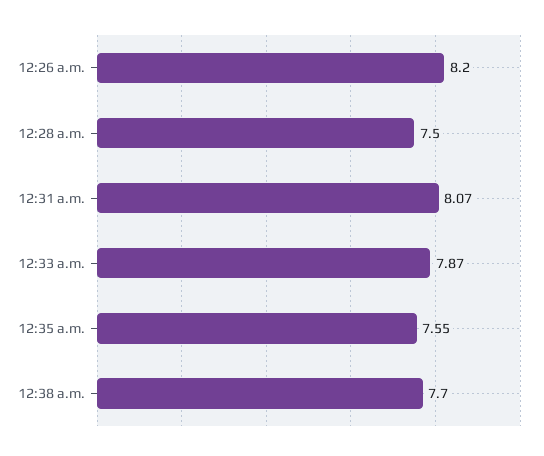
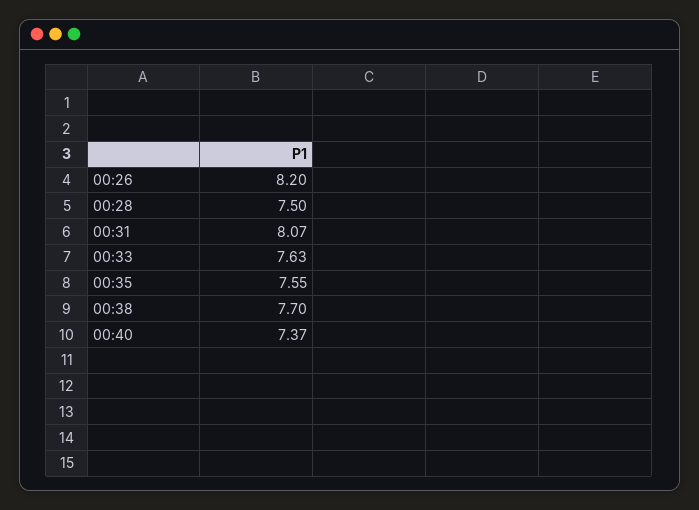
12:33 a.m.: 7.87 -> 7.63
00:40: none -> 7.37

